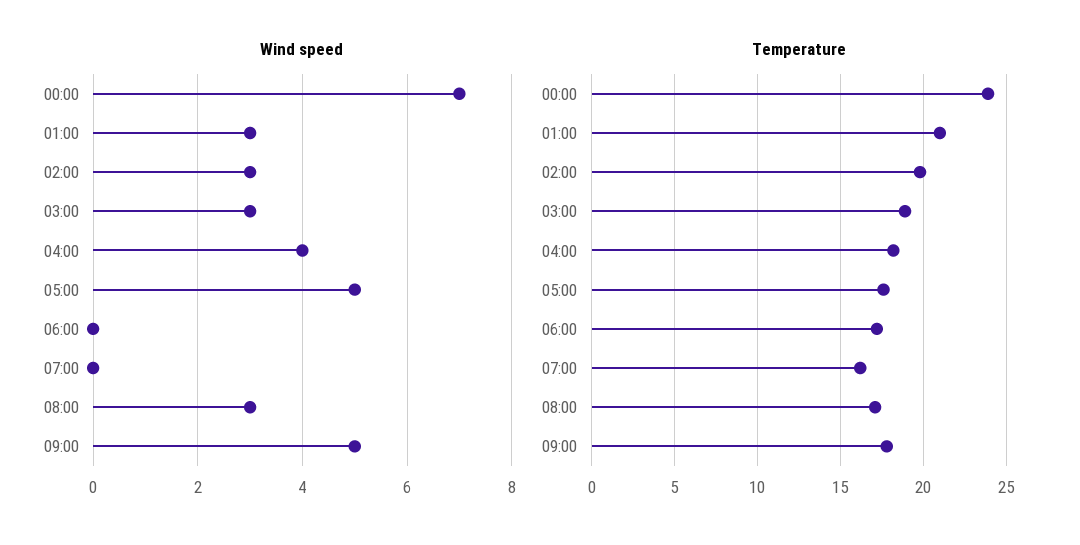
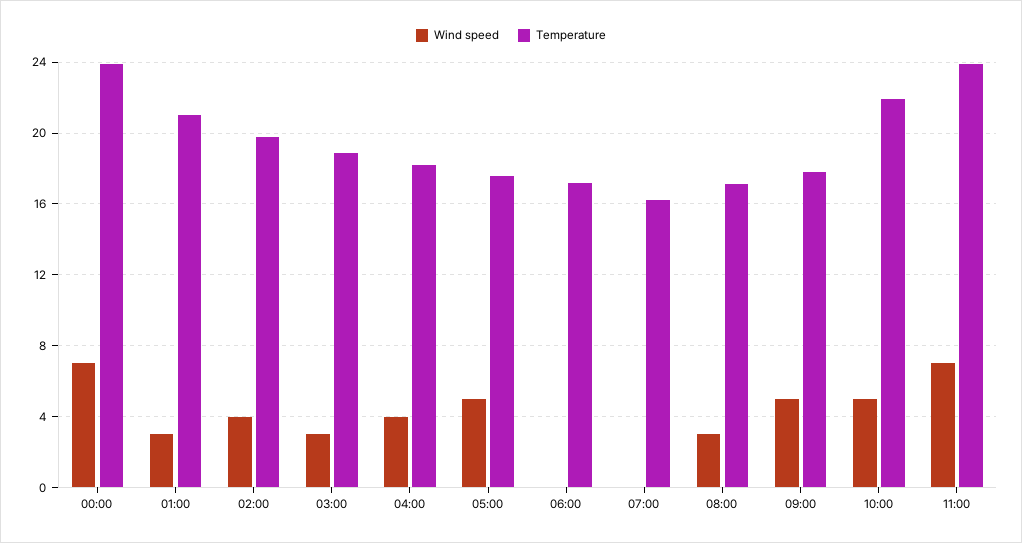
Wind speed, 02:00: 3 -> 4
Wind speed, 10:00: none -> 5
Temperature, 10:00: none -> 22
Wind speed, 11:00: none -> 7
Temperature, 11:00: none -> 24

